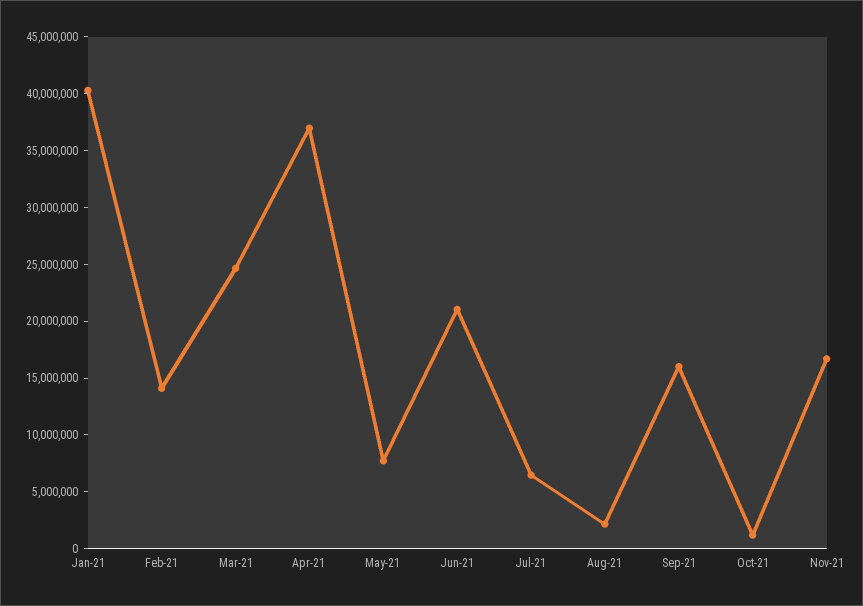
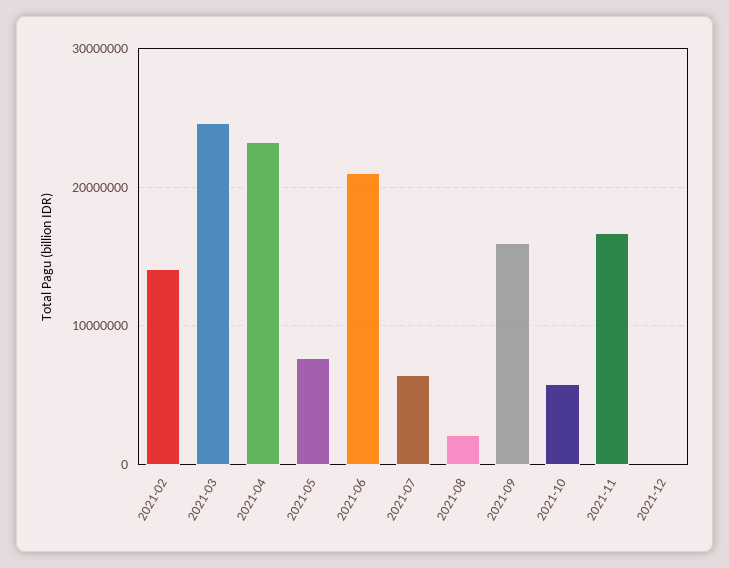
Jan-21: 40000000 -> none
Apr-21: 37000000 -> 23000000
Oct-21: 1000000 -> 6000000
2021-12: none -> 0

